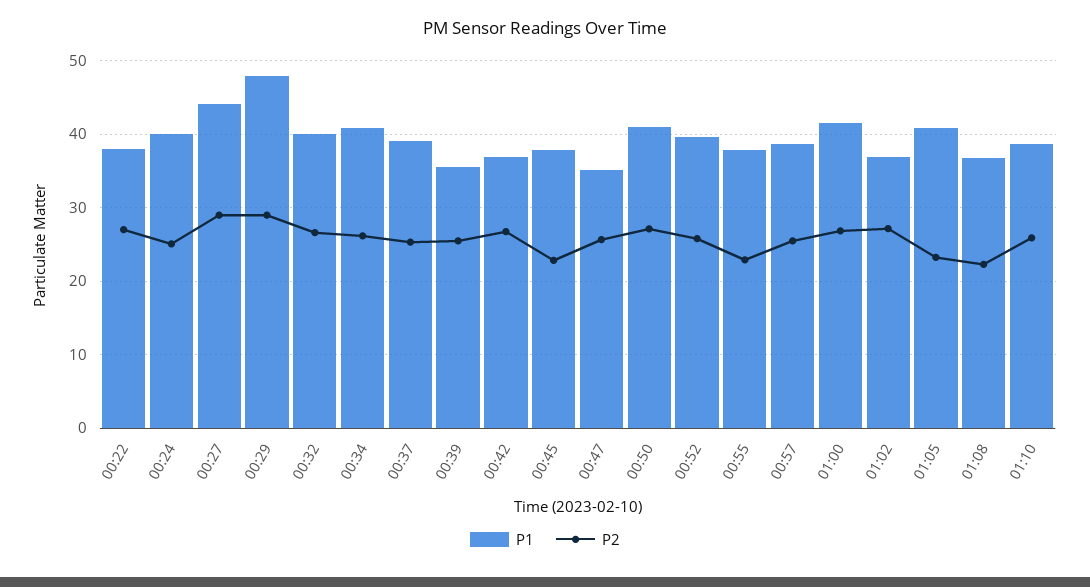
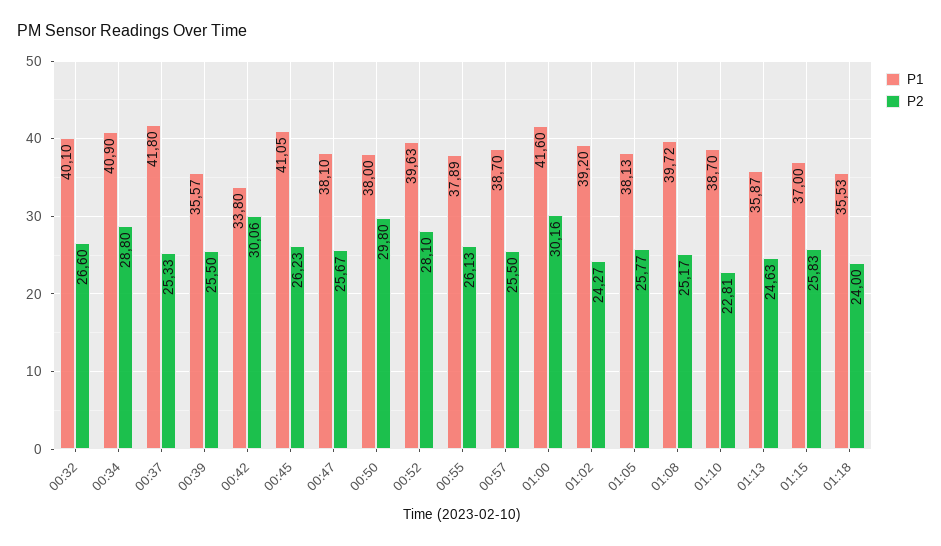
P1, 00:22: 38 -> none
P2, 00:22: 27 -> none
P1, 00:24: 40 -> none
P2, 00:24: 25 -> none
P1, 00:27: 44 -> none
P2, 00:27: 29 -> none
P1, 00:29: 48 -> none
P2, 00:29: 29 -> none
P2, 00:34: 26 -> 28.8
P1, 00:37: 39 -> 41.8
P1, 00:42: 37 -> 33.8
P2, 00:42: 27 -> 30.06
P1, 00:45: 38 -> 41.05
P2, 00:45: 23 -> 26.23
P1, 00:47: 35 -> 38.1
P1, 00:50: 41 -> 38
P2, 00:50: 27 -> 29.8
P2, 00:52: 26 -> 28.1
P2, 00:55: 23 -> 26.13
P2, 01:00: 27 -> 30.16
P1, 01:02: 37 -> 39.2
P2, 01:02: 27 -> 24.27
P1, 01:05: 41 -> 38.13
P2, 01:05: 23 -> 25.77
P1, 01:08: 37 -> 39.72
P2, 01:08: 22 -> 25.17
P2, 01:10: 26 -> 22.81
P1, 01:13: none -> 35.87
P2, 01:13: none -> 24.63
P1, 01:15: none -> 37
P2, 01:15: none -> 25.83
P1, 01:18: none -> 35.53
P2, 01:18: none -> 24

